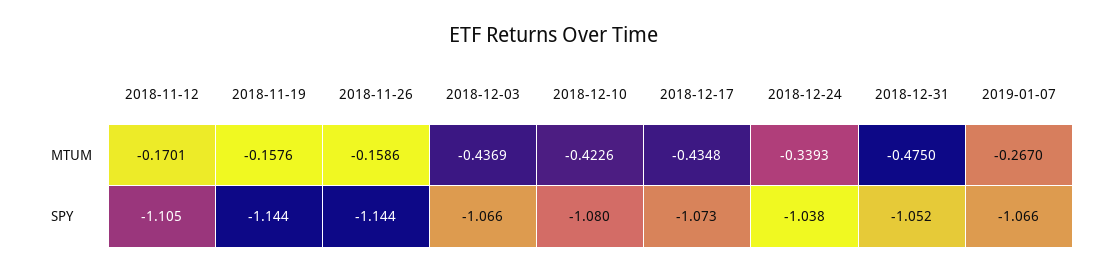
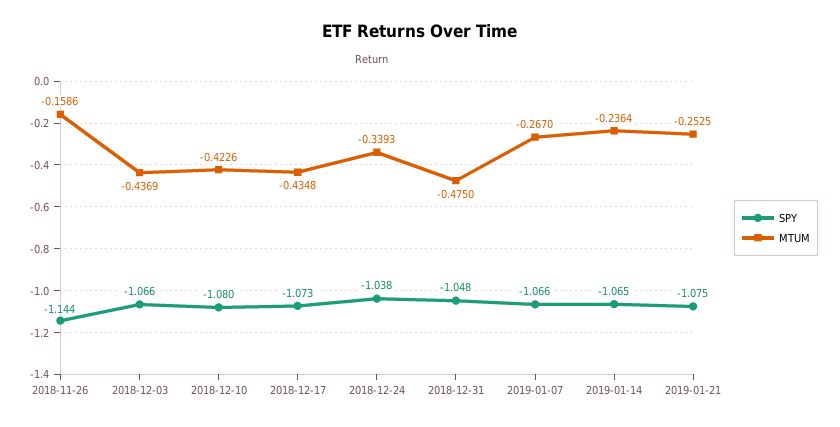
MTUM, 2018-11-12: -0.1701 -> none
MTUM, 2018-11-19: -0.1576 -> none
SPY, 2018-11-12: -1.105 -> none
SPY, 2018-11-19: -1.144 -> none
SPY, 2018-12-31: -1.052 -> -1.048
SPY, 2019-01-14: none -> -1.065
MTUM, 2019-01-14: none -> -0.2364
SPY, 2019-01-21: none -> -1.075
MTUM, 2019-01-21: none -> -0.2525

